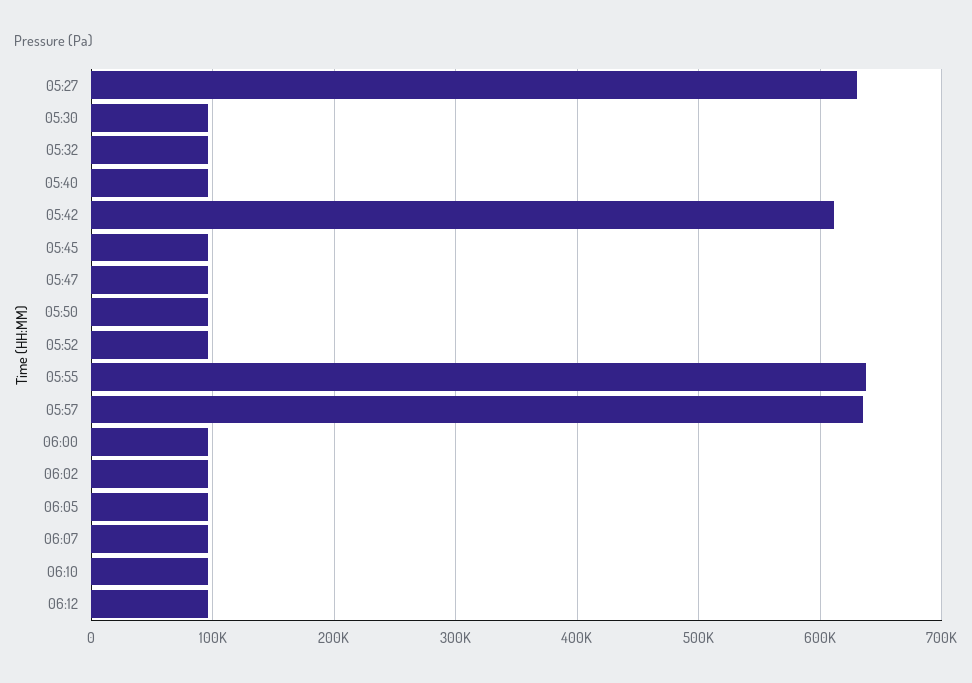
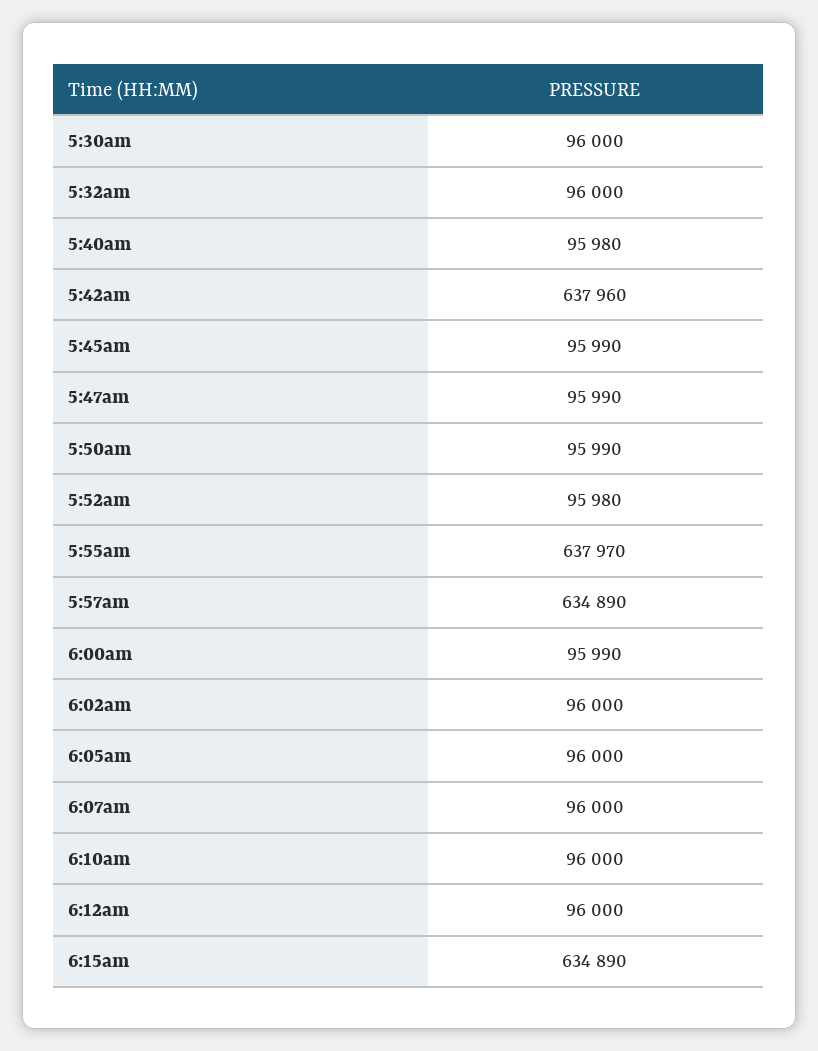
05:27: 630000 -> none
05:42: 610000 -> 637960
6:15am: none -> 634890

